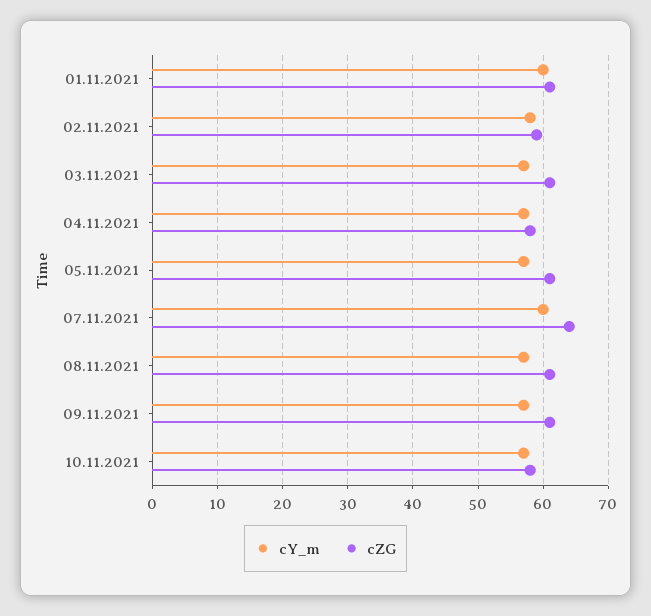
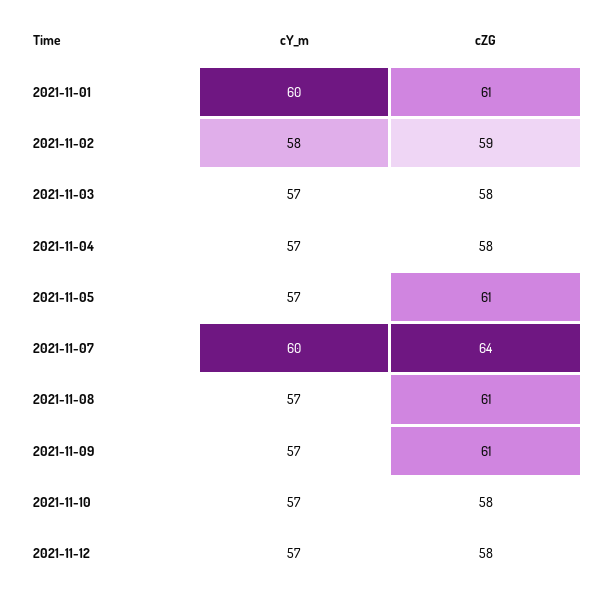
cZG, 03.11.2021: 61 -> 58
cY_m, 2021-11-12: none -> 57
cZG, 2021-11-12: none -> 58

